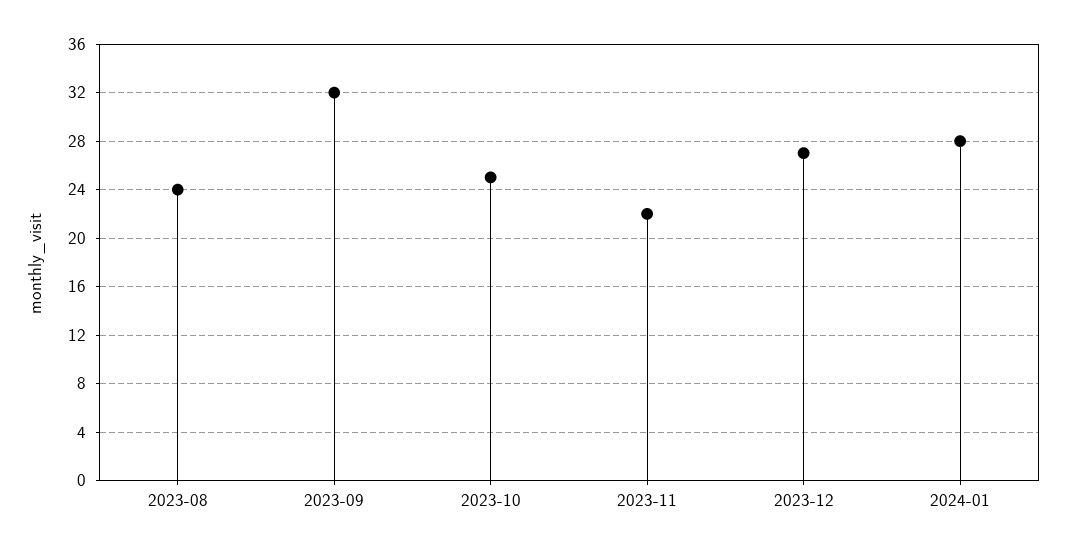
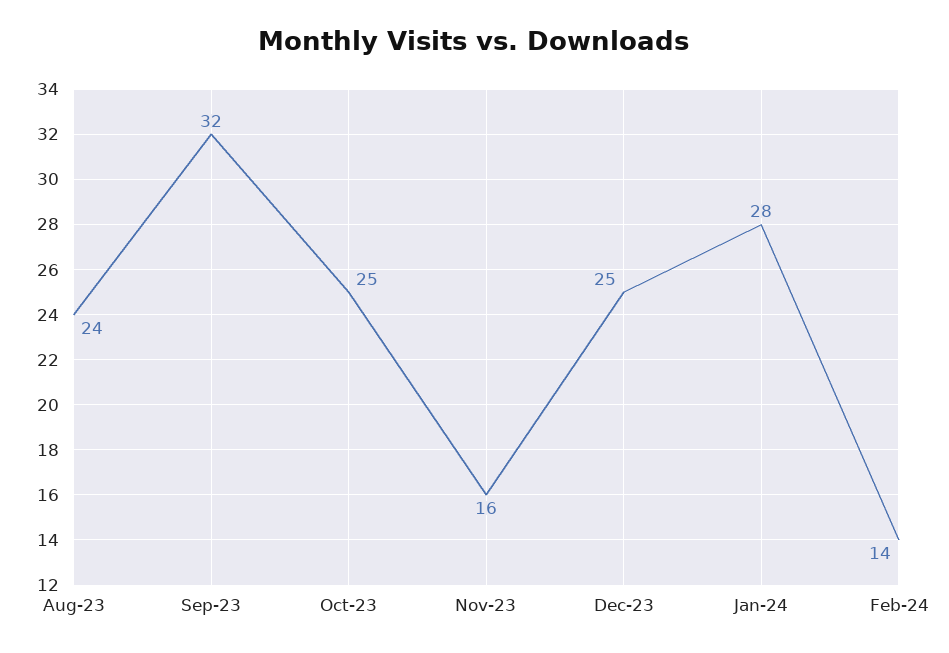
2023-11: 22 -> 16
2023-12: 27 -> 25
Feb-24: none -> 14

